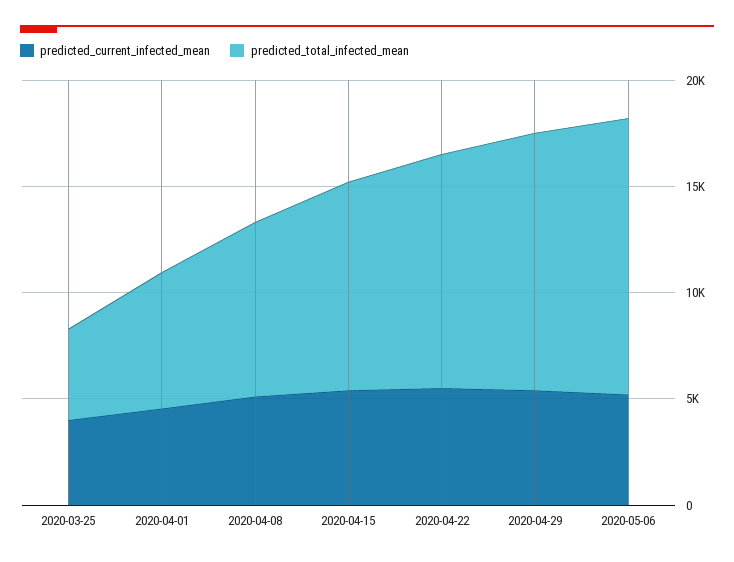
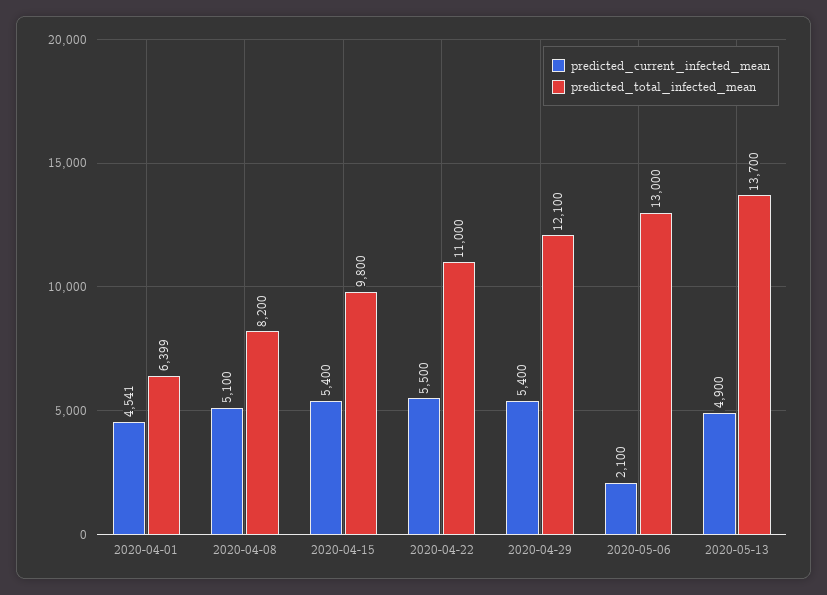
predicted_current_infected_mean, 2020-03-25: 4000 -> none
predicted_total_infected_mean, 2020-03-25: 4000 -> none
predicted_current_infected_mean, 2020-05-06: 5000 -> 2100
predicted_current_infected_mean, 2020-05-13: none -> 4900
predicted_total_infected_mean, 2020-05-13: none -> 13700

